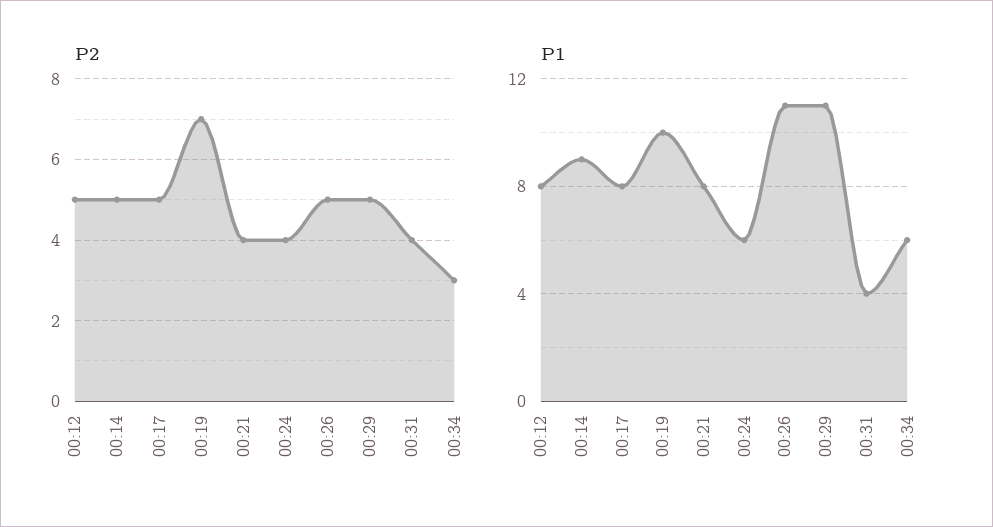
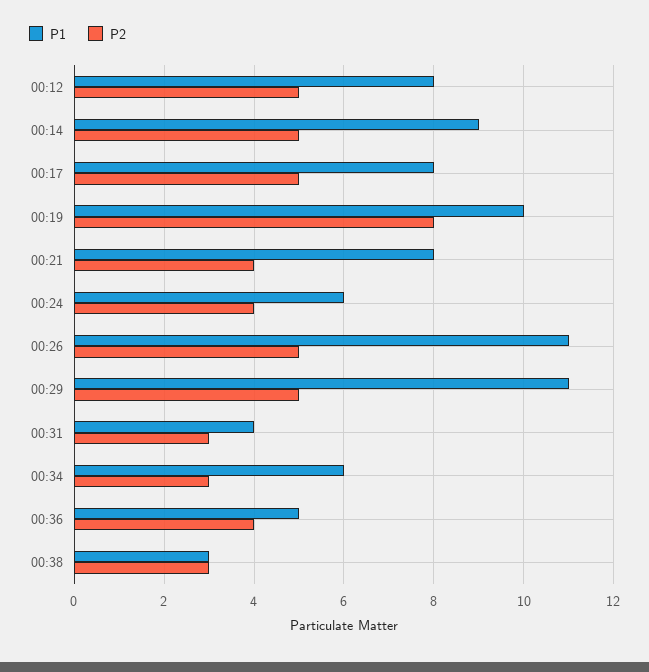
P2, 00:19: 7 -> 8
P2, 00:31: 4 -> 3
P1, 00:36: none -> 5
P2, 00:36: none -> 4
P1, 00:38: none -> 3
P2, 00:38: none -> 3

